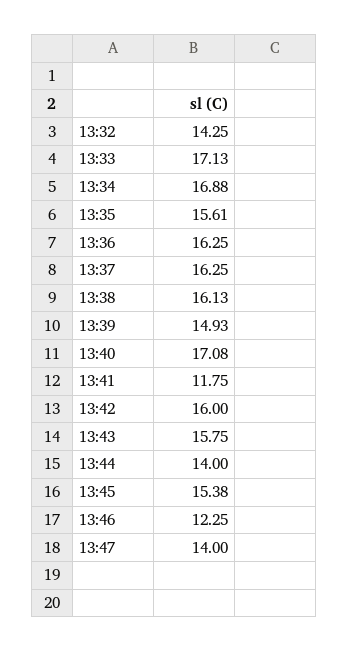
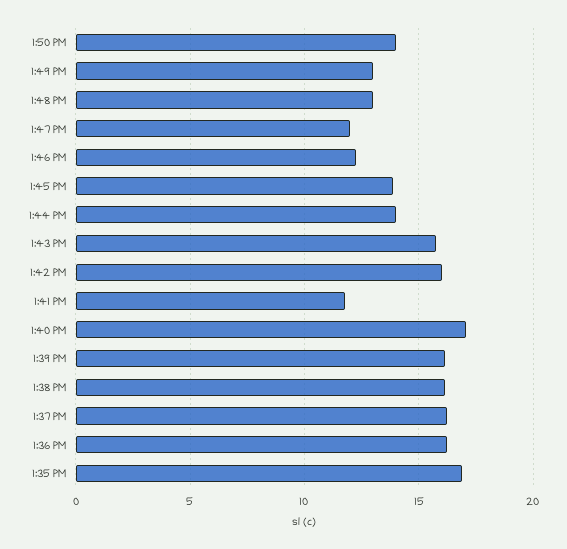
13:32: 14.25 -> none
13:33: 17.13 -> none
13:34: 16.88 -> none
13:35: 15.61 -> 17
13:39: 14.93 -> 16
13:45: 15.38 -> 14
13:47: 14 -> 12
1:50 PM: none -> 14
1:49 PM: none -> 13
1:48 PM: none -> 13

